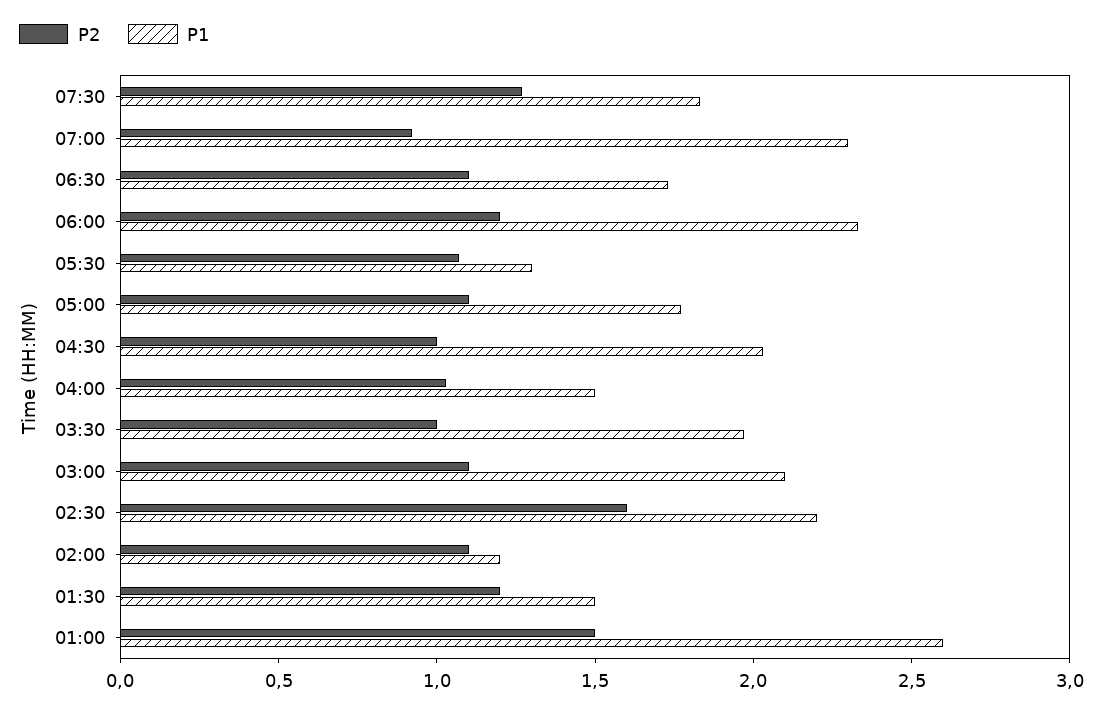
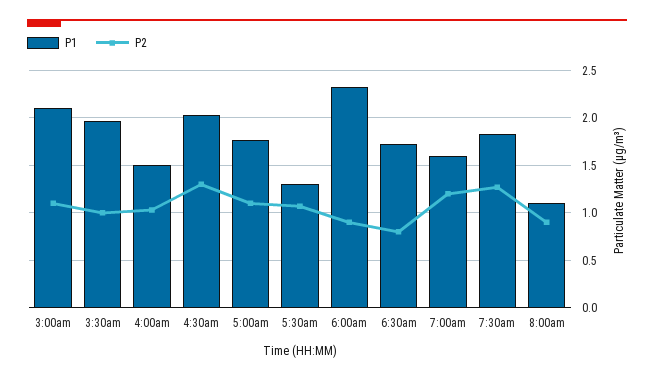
P2, 07:00: 0.9 -> 1.2
P1, 07:00: 2.3 -> 1.6
P2, 06:30: 1.1 -> 0.8
P2, 06:00: 1.2 -> 0.9
P2, 04:30: 1 -> 1.3
P2, 02:30: 1.6 -> none
P1, 02:30: 2.2 -> none
P2, 02:00: 1.1 -> none
P1, 02:00: 1.2 -> none
P2, 01:30: 1.2 -> none
P1, 01:30: 1.5 -> none
P2, 01:00: 1.5 -> none
P1, 01:00: 2.6 -> none
P1, 8:00am: none -> 1.1
P2, 8:00am: none -> 0.9

